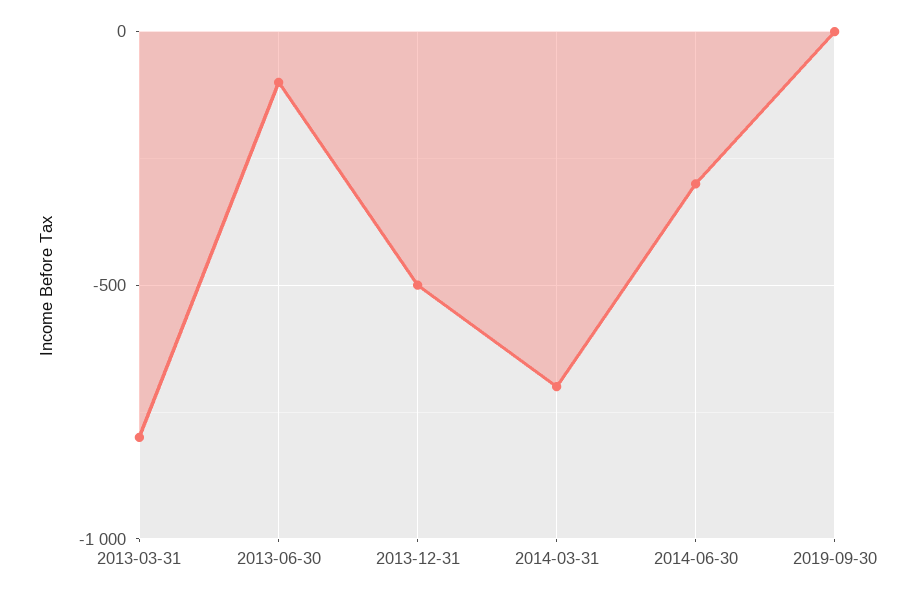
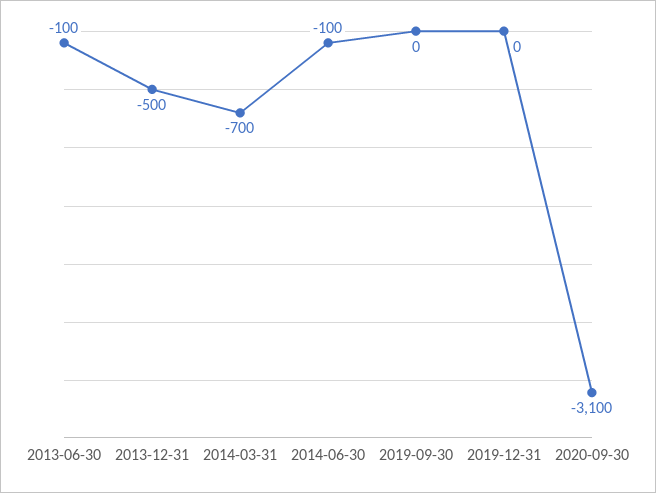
2013-03-31: -800 -> none
2014-06-30: -300 -> -100
2019-12-31: none -> 0
2020-09-30: none -> -3100

